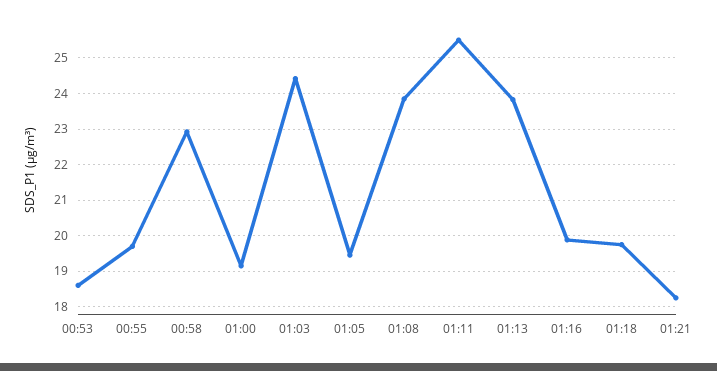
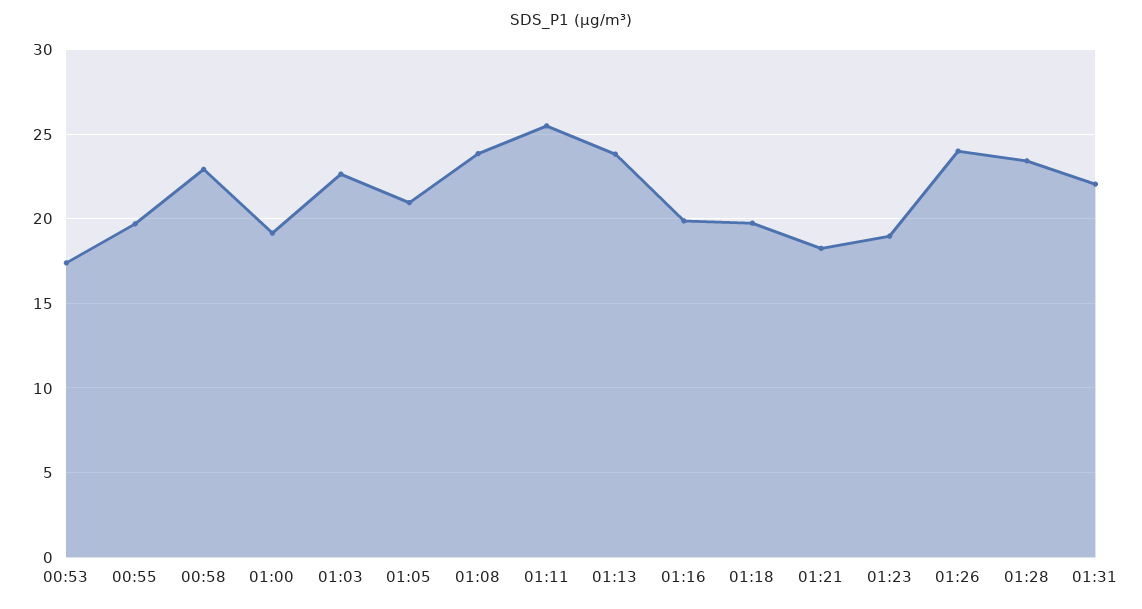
00:53: 18.6 -> 17.5
01:03: 24.4 -> 22.5
01:05: 19.4 -> 21
01:23: none -> 19
01:26: none -> 24
01:28: none -> 23.5
01:31: none -> 22

